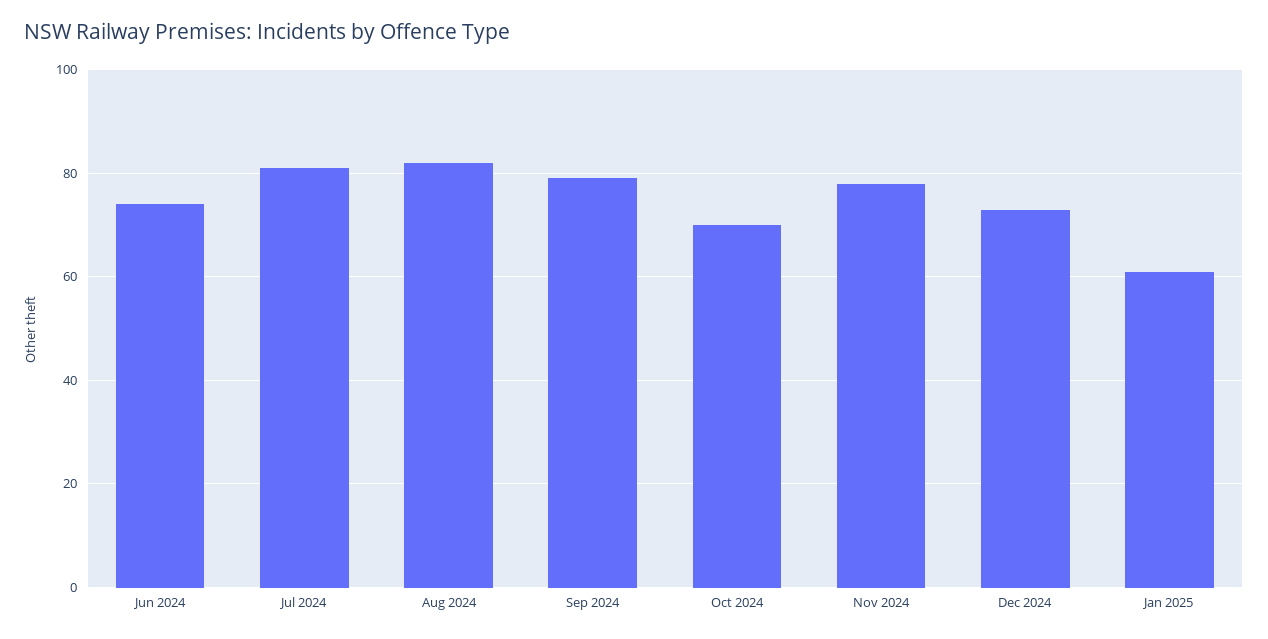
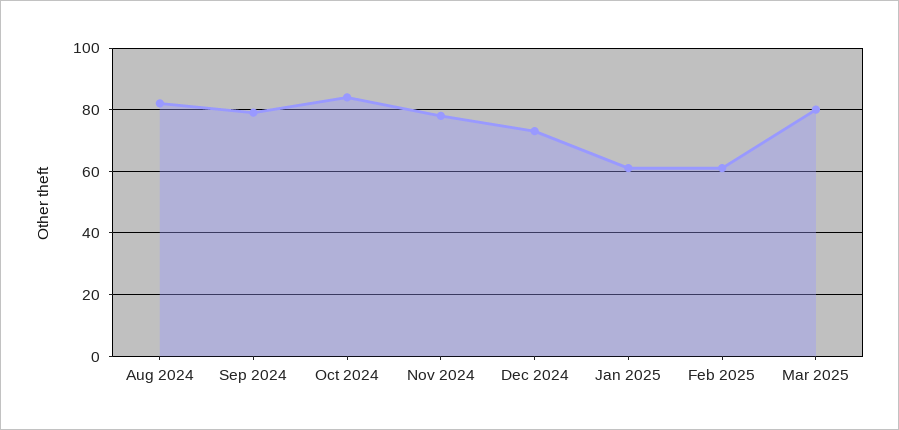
Jun 2024: 75 -> none
Jul 2024: 80 -> none
Oct 2024: 70 -> 85
Feb 2025: none -> 60
Mar 2025: none -> 80

